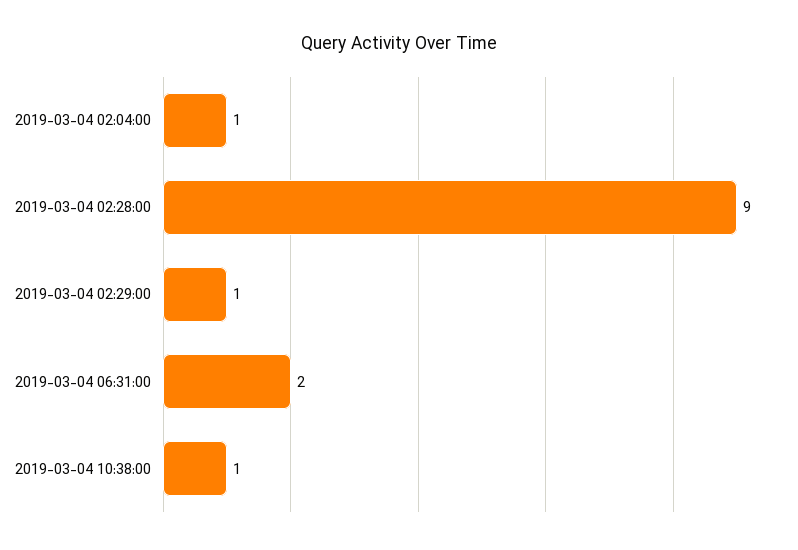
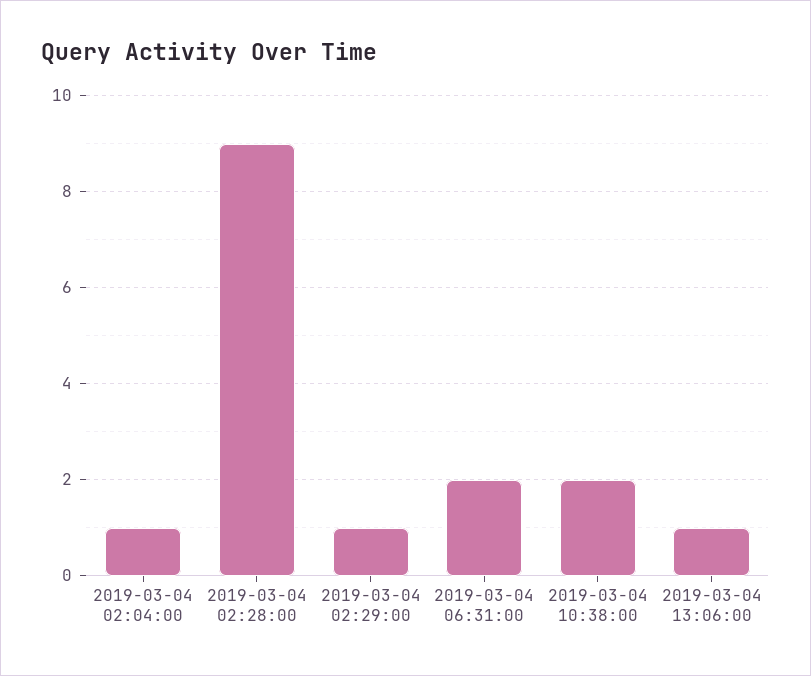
2019-03-04 10:38:00: 1 -> 2
2019-03-04 13:06:00: none -> 1

